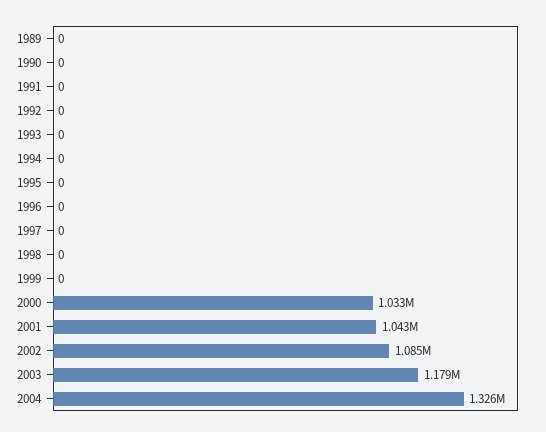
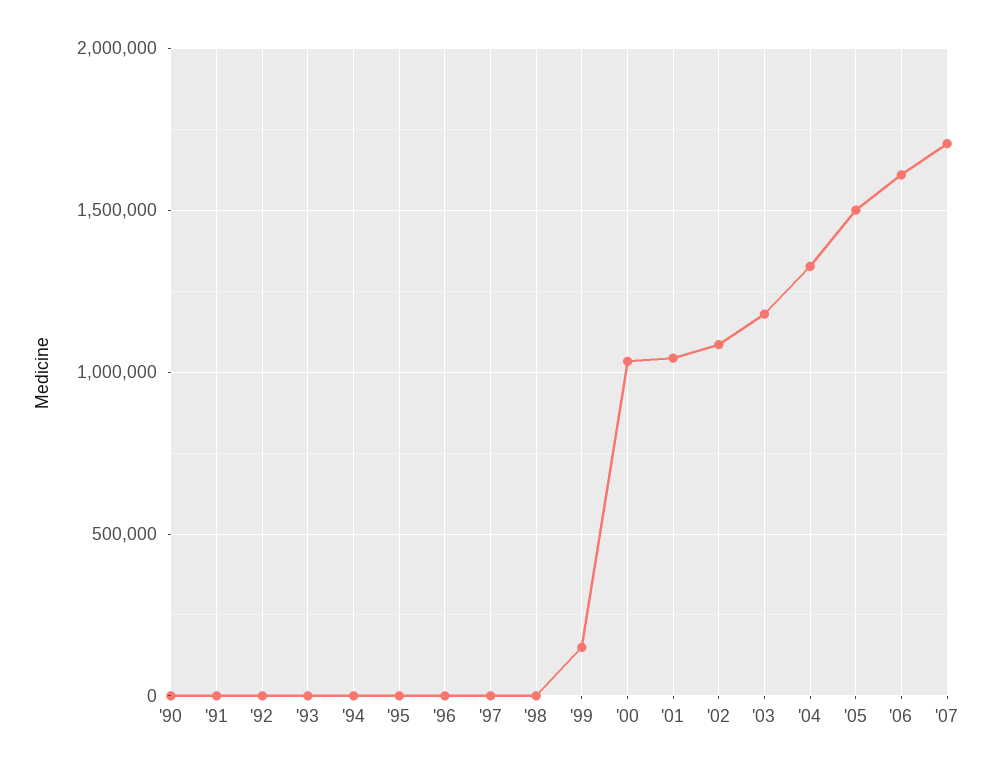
1989: 0 -> none
1999: 0 -> 150000
'05: none -> 1500000
'06: none -> 1600000
'07: none -> 1700000

